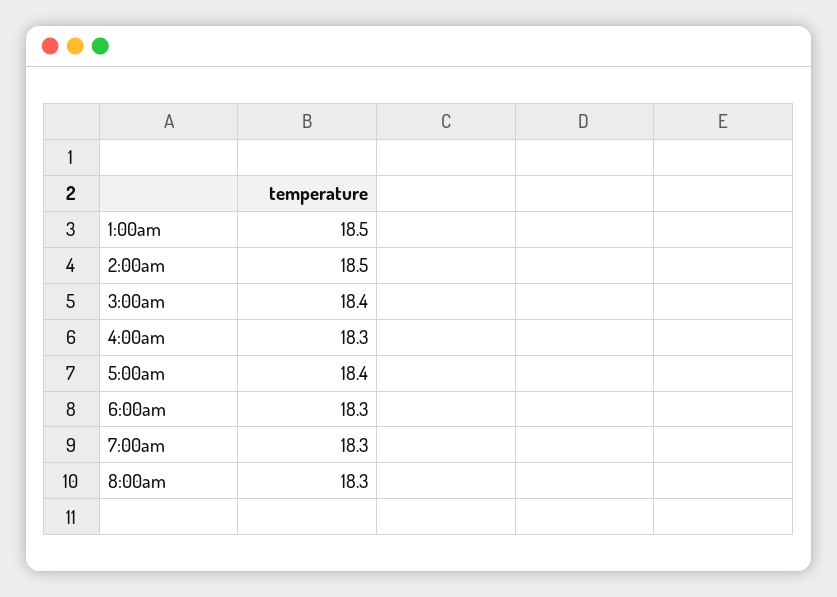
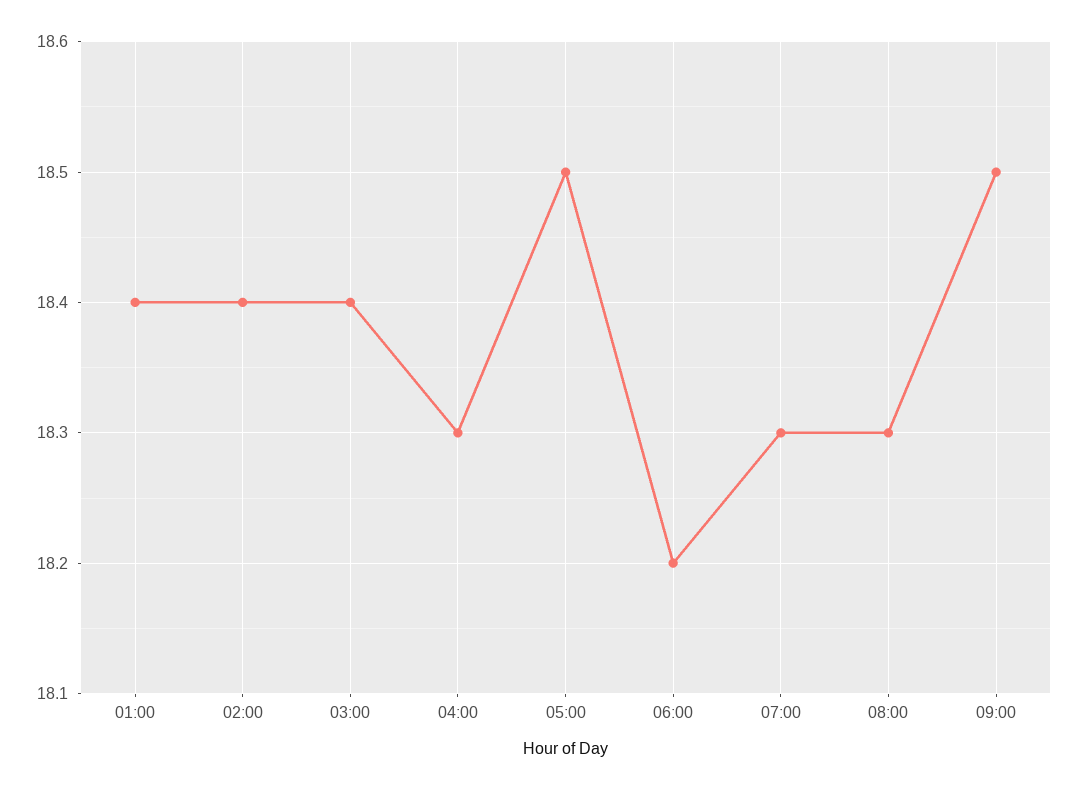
1:00am: 18.5 -> 18.4
2:00am: 18.5 -> 18.4
5:00am: 18.4 -> 18.5
6:00am: 18.3 -> 18.2
09:00: none -> 18.5

